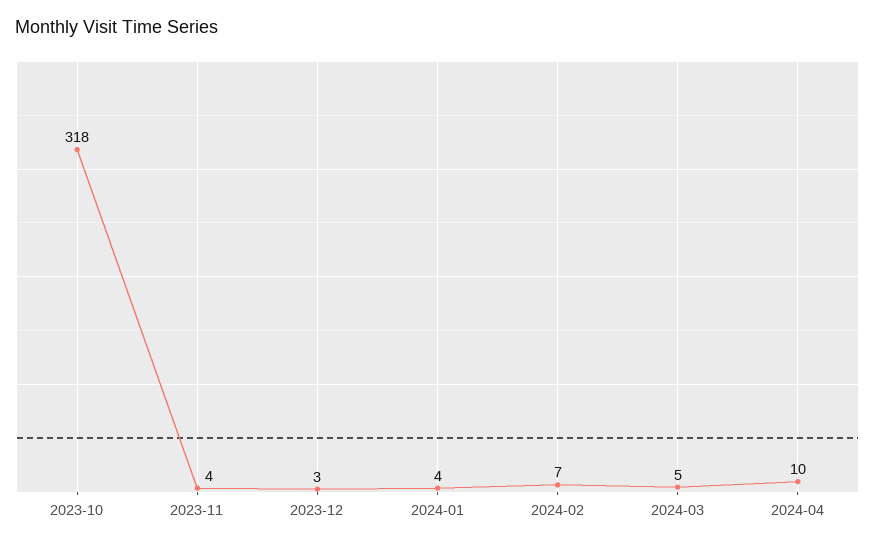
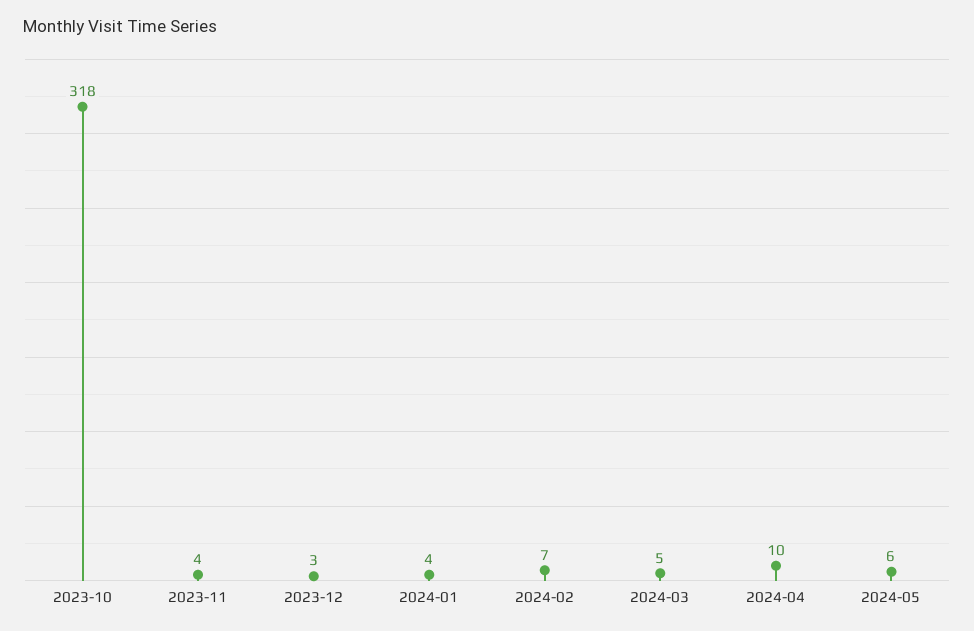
2024-05: none -> 6

